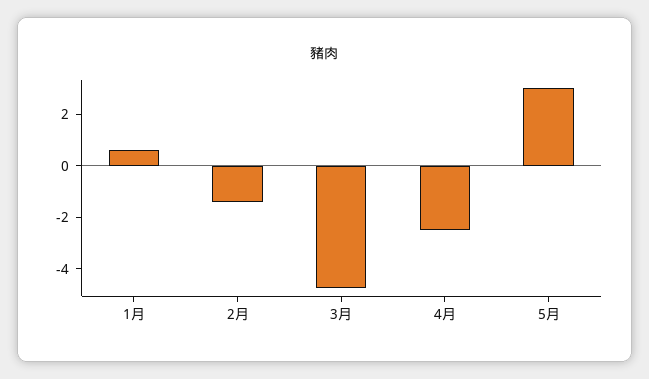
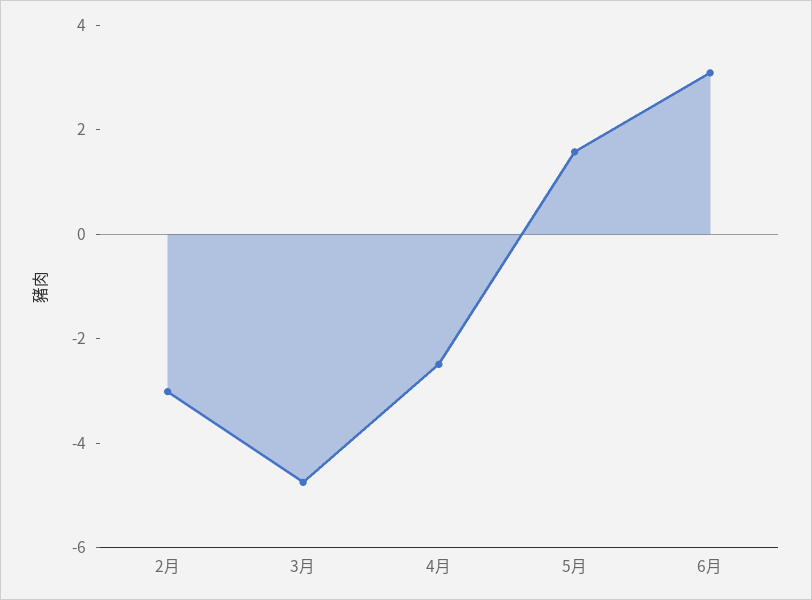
1月: 0.5 -> none
2月: -1.5 -> -3
5月: 3 -> 1.5
6月: none -> 3

